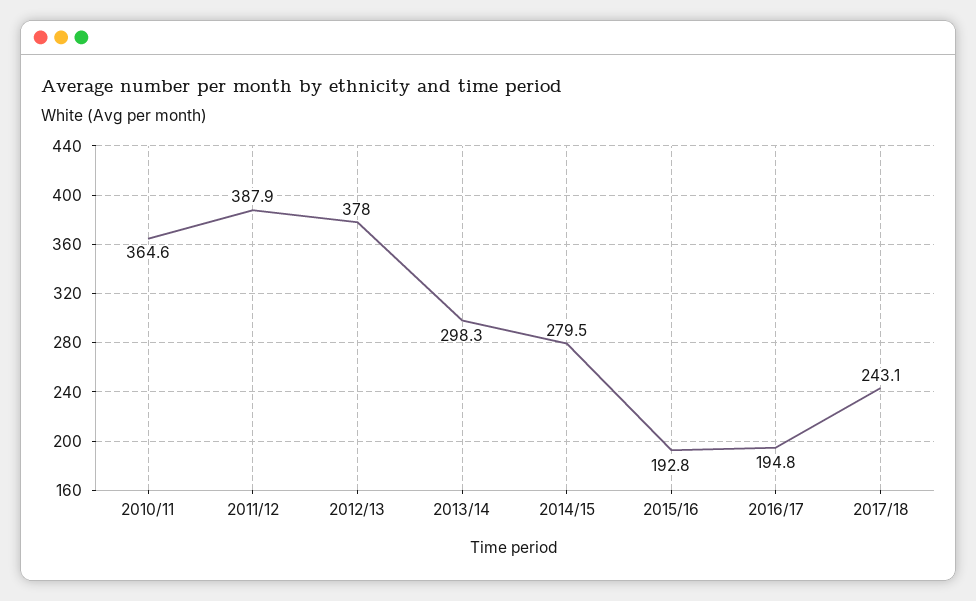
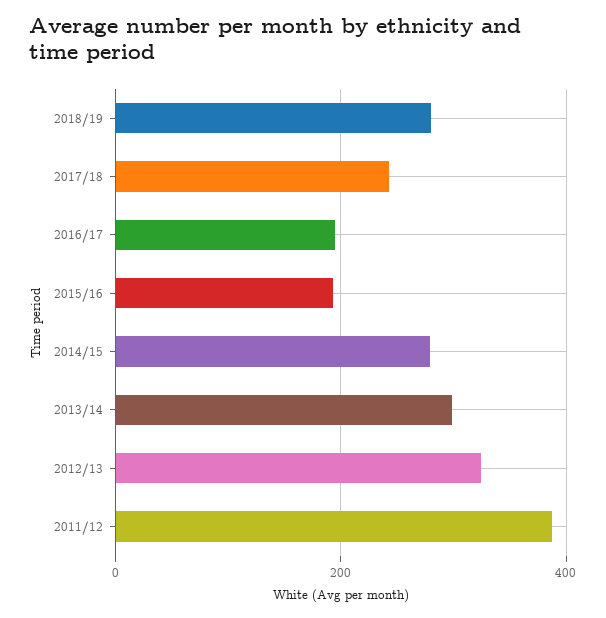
2010/11: 364.6 -> none
2012/13: 378 -> 320
2018/19: none -> 280

